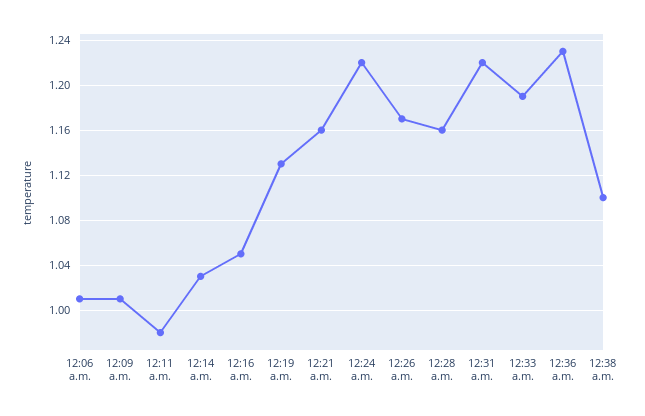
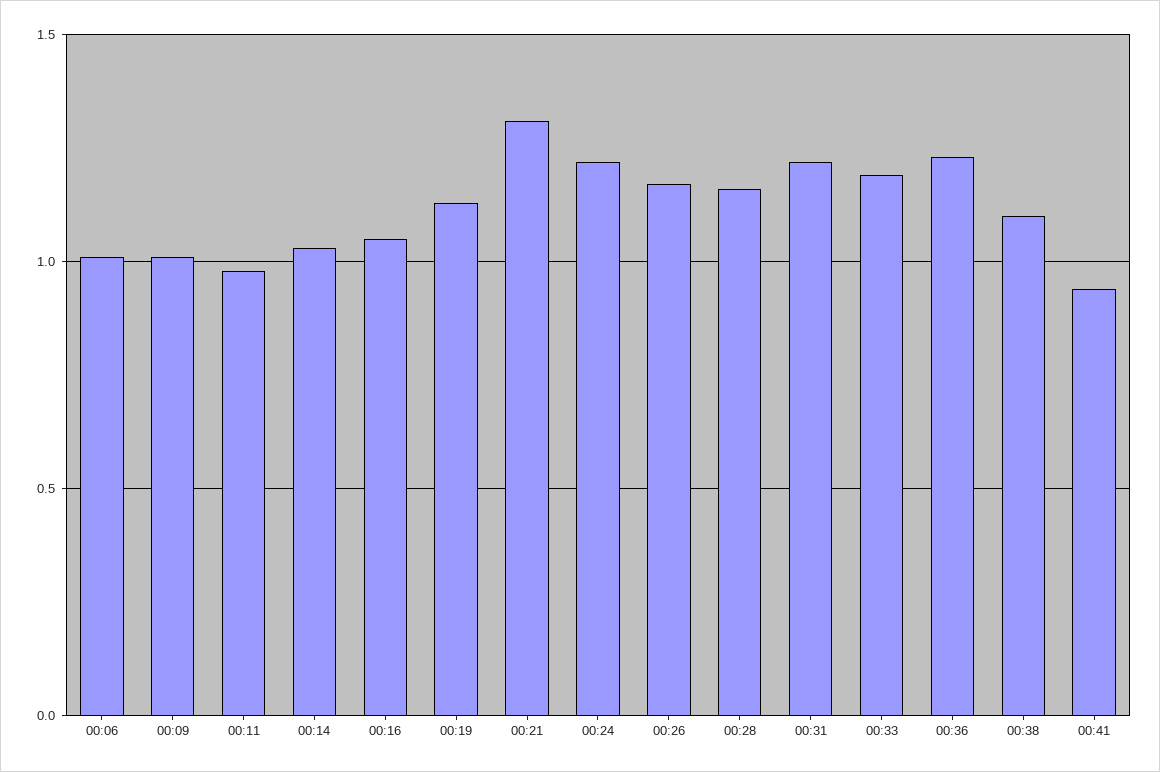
12:21 a.m.: 1.16 -> 1.3
00:41: none -> 0.95

